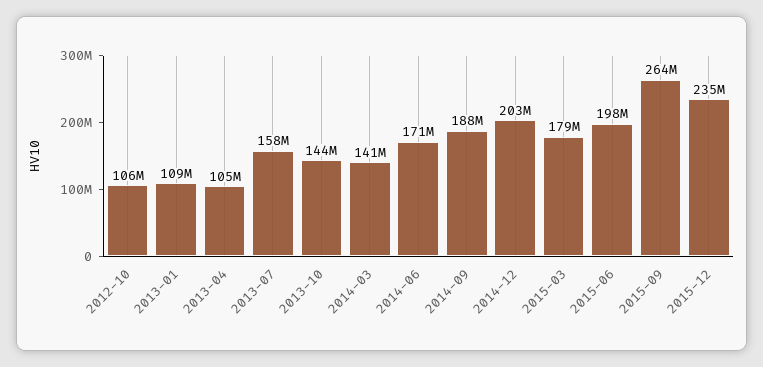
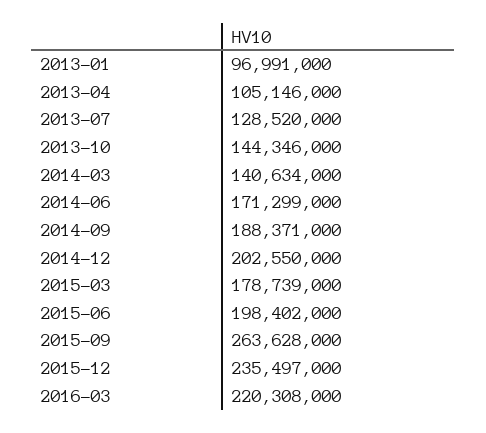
2012-10: 106000000 -> none
2013-01: 109000000 -> 96991000
2013-07: 158000000 -> 128520000
2016-03: none -> 220308000

